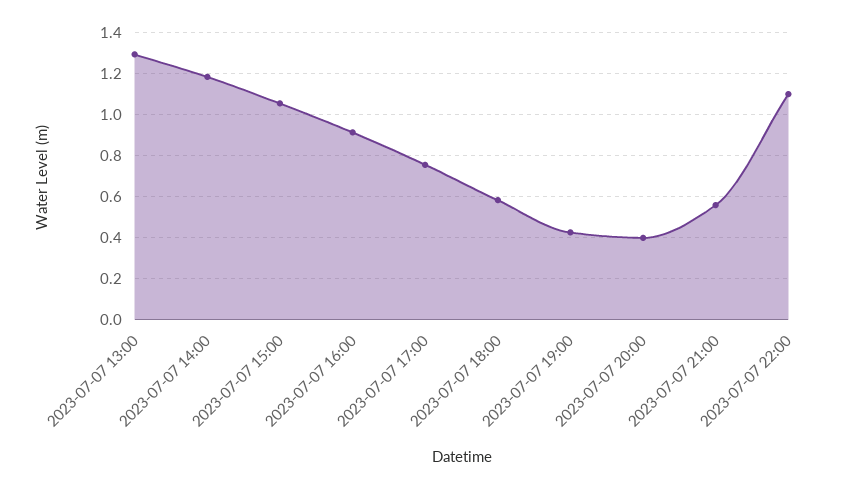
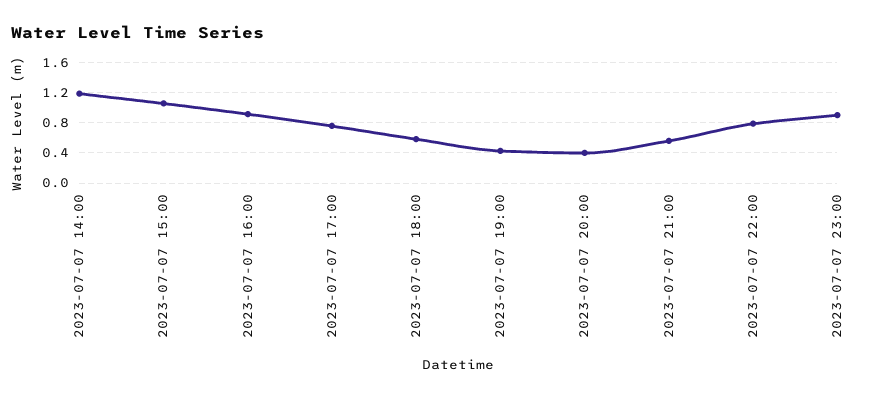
2023-07-07 13:00: 1.3 -> none
2023-07-07 22:00: 1.1 -> 0.8
2023-07-07 23:00: none -> 0.9

